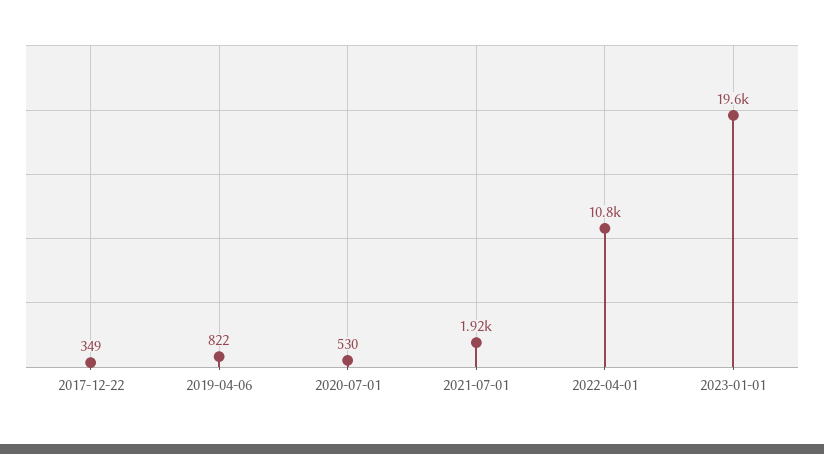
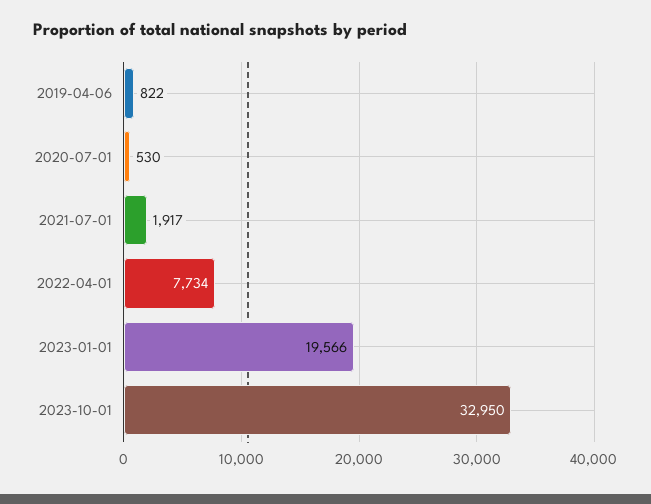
2017-12-22: 349 -> none
2022-04-01: 10800 -> 7734
2023-10-01: none -> 32950

